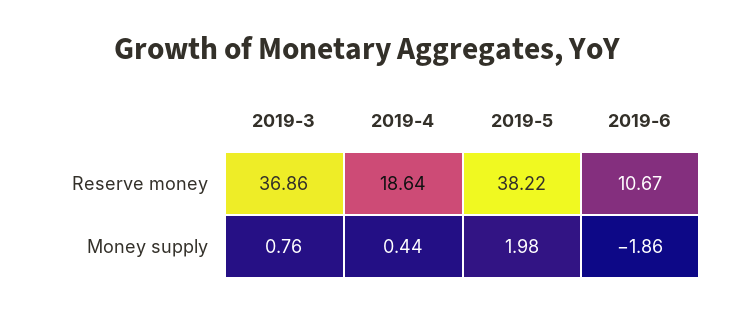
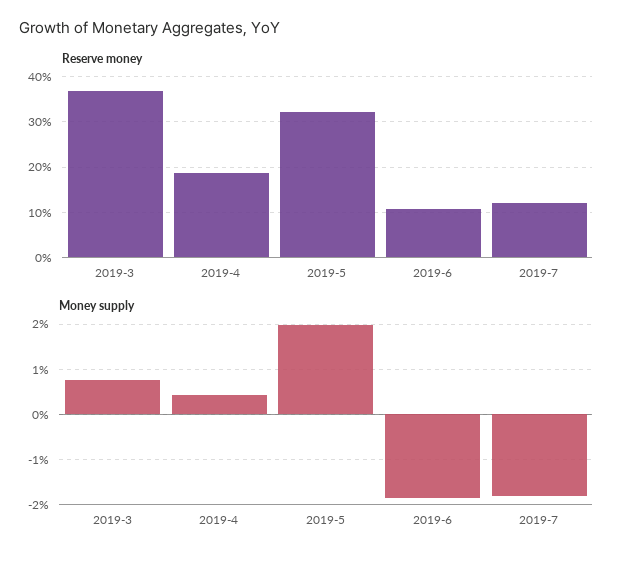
Reserve money, 2019-5: 38.22 -> 32
Reserve money, 2019-7: none -> 12
Money supply, 2019-7: none -> -1.8

